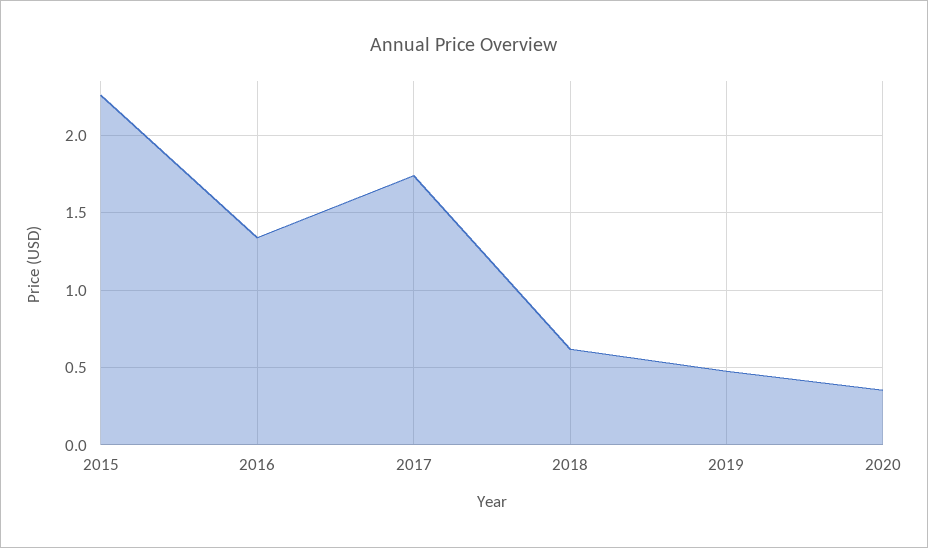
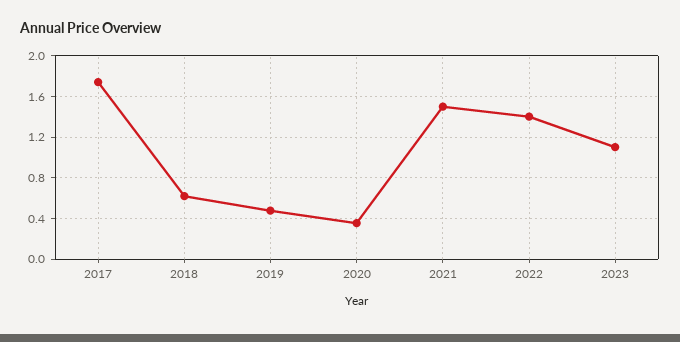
2015: 2.25 -> none
2016: 1.35 -> none
2021: none -> 1.5
2022: none -> 1.4
2023: none -> 1.1

